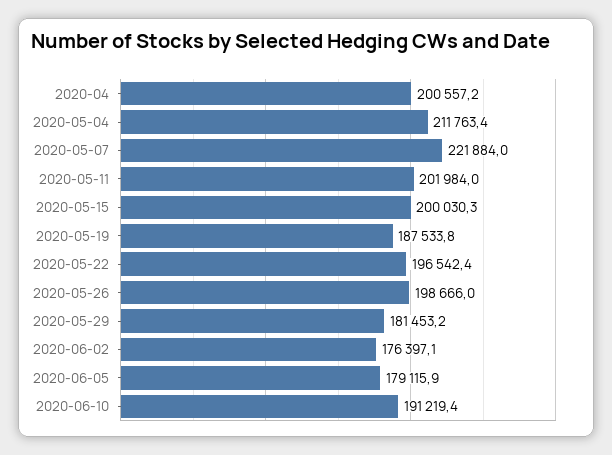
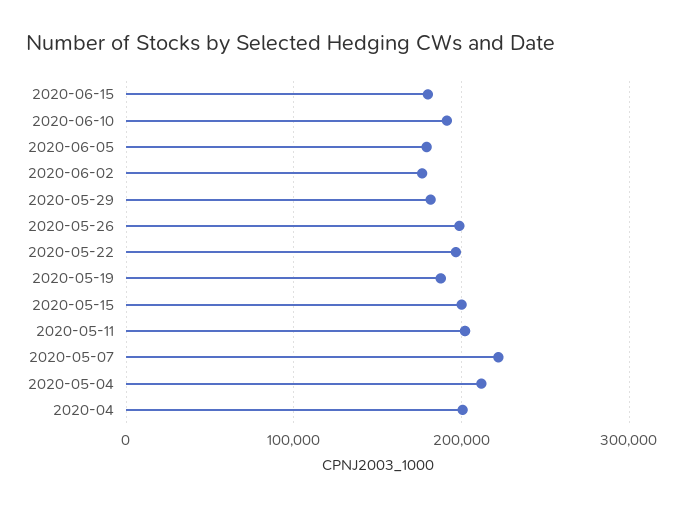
2020-06-15: none -> 180000

